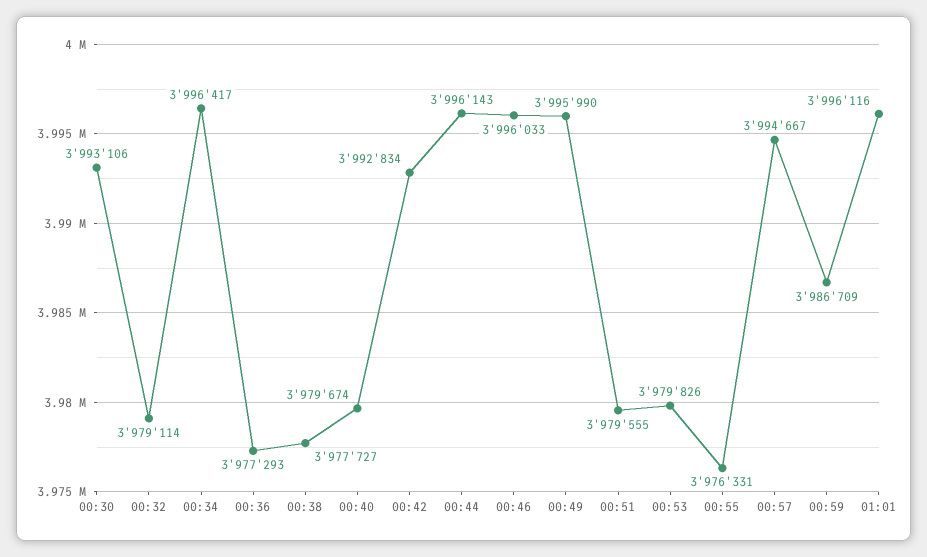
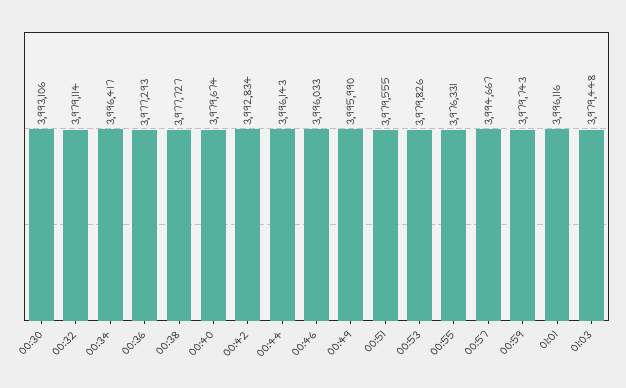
00:59: 3986709 -> 3979743
01:03: none -> 3979448

